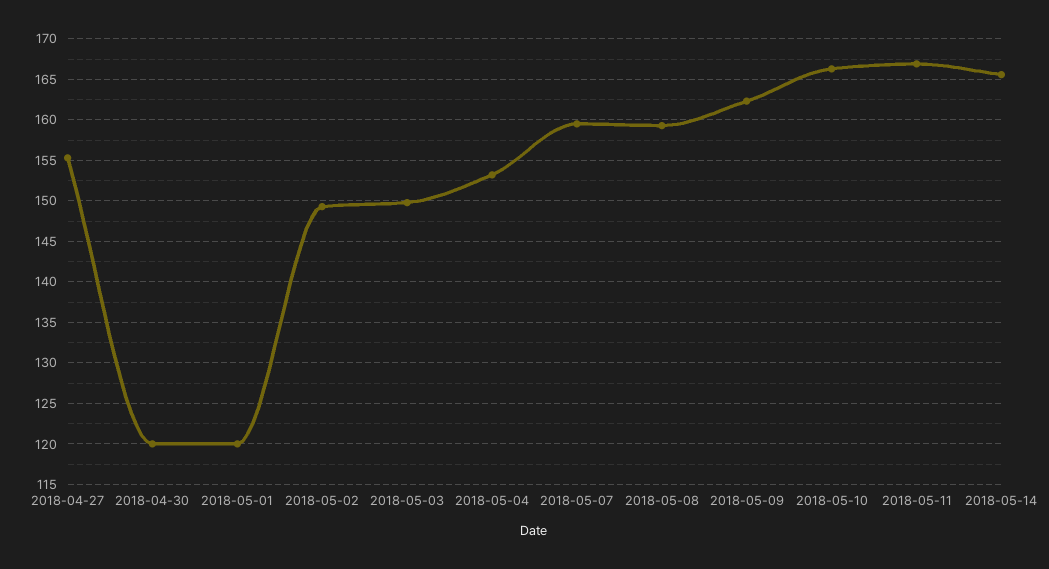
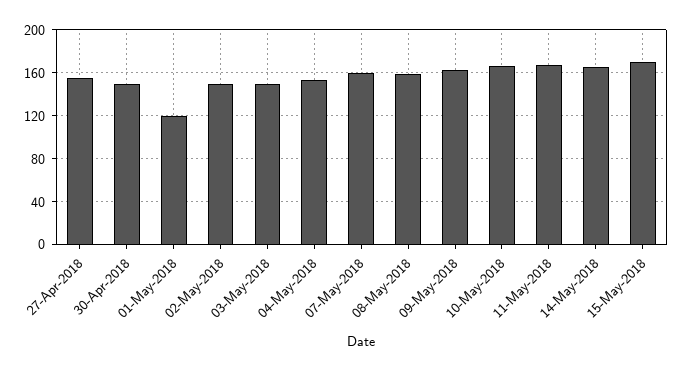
2018-04-30: 120 -> 150
15-May-2018: none -> 170

